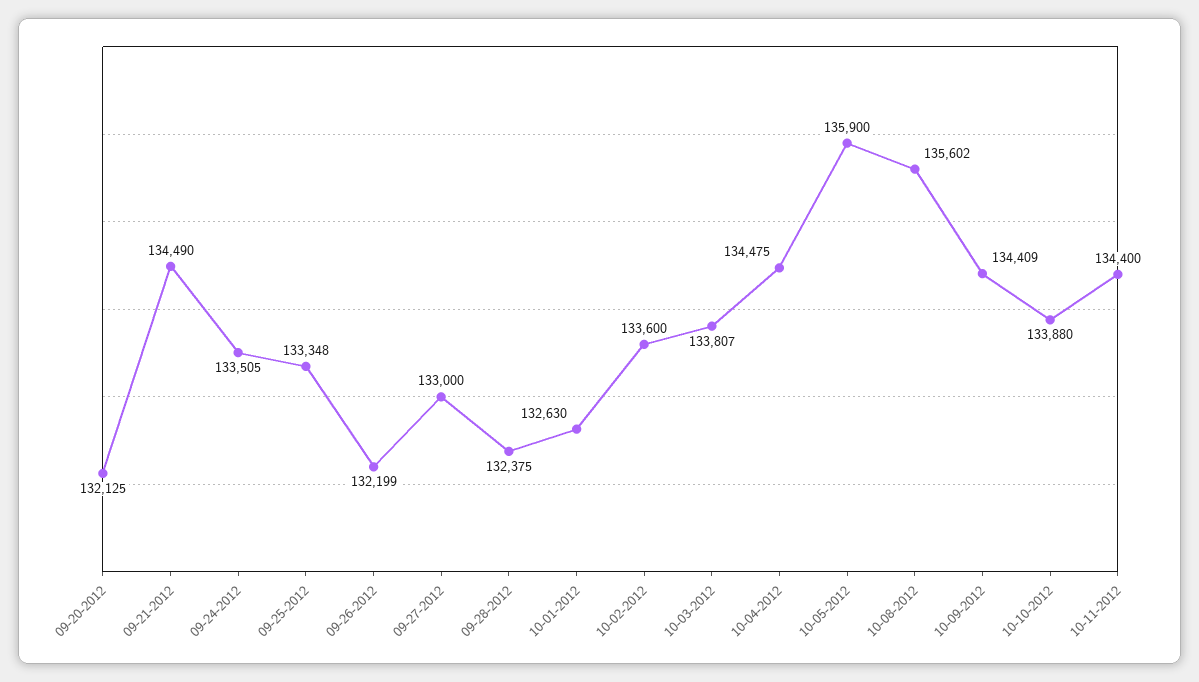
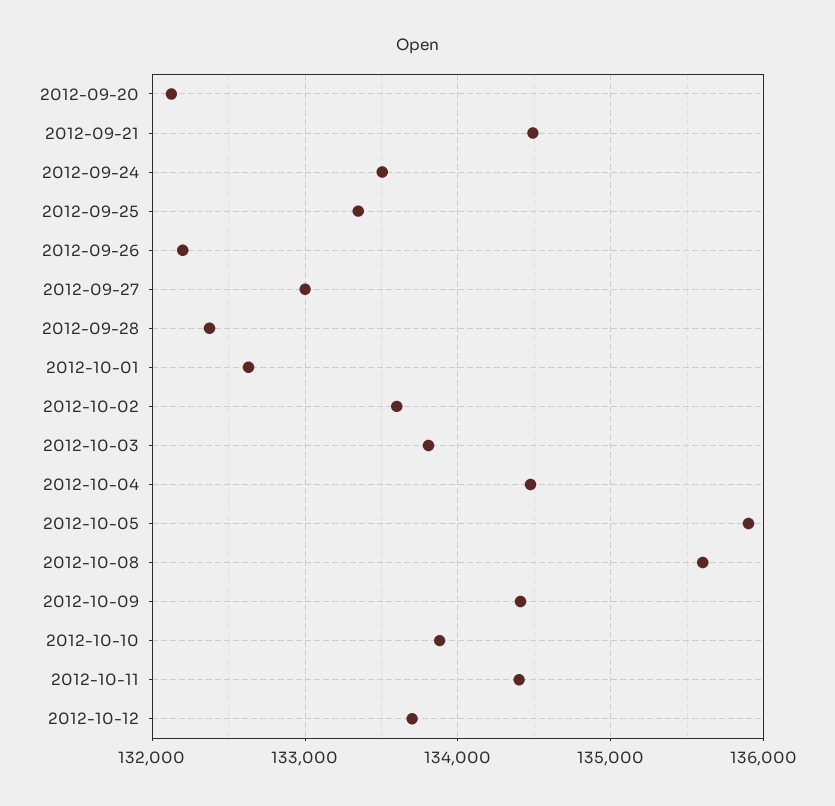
2012-10-12: none -> 133700

